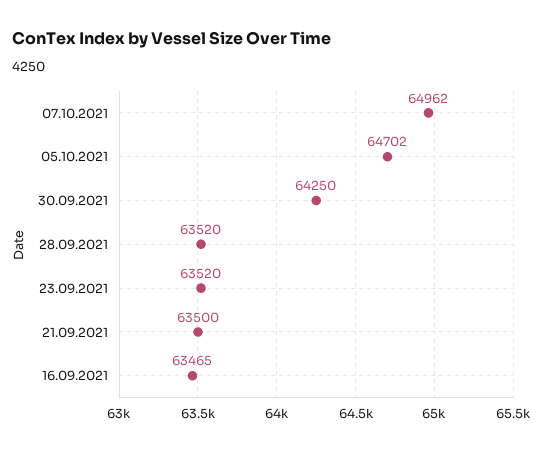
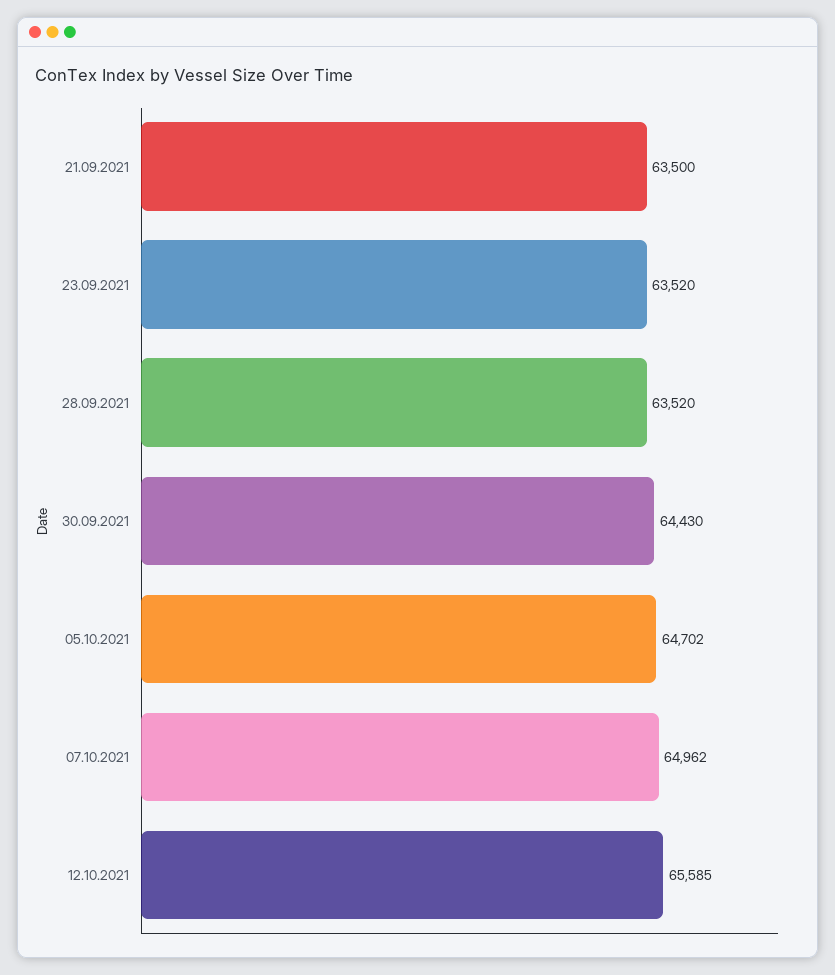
30.09.2021: 64250 -> 64430
16.09.2021: 63465 -> none
12.10.2021: none -> 65585

